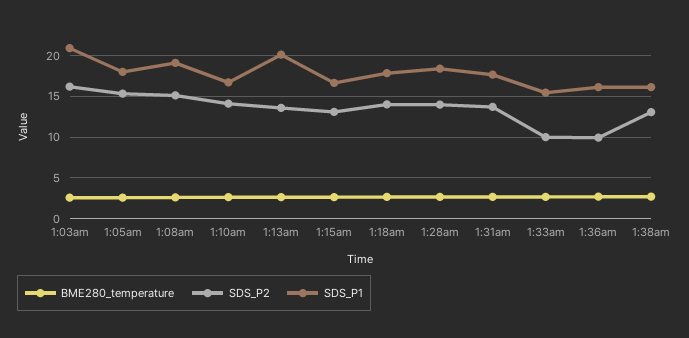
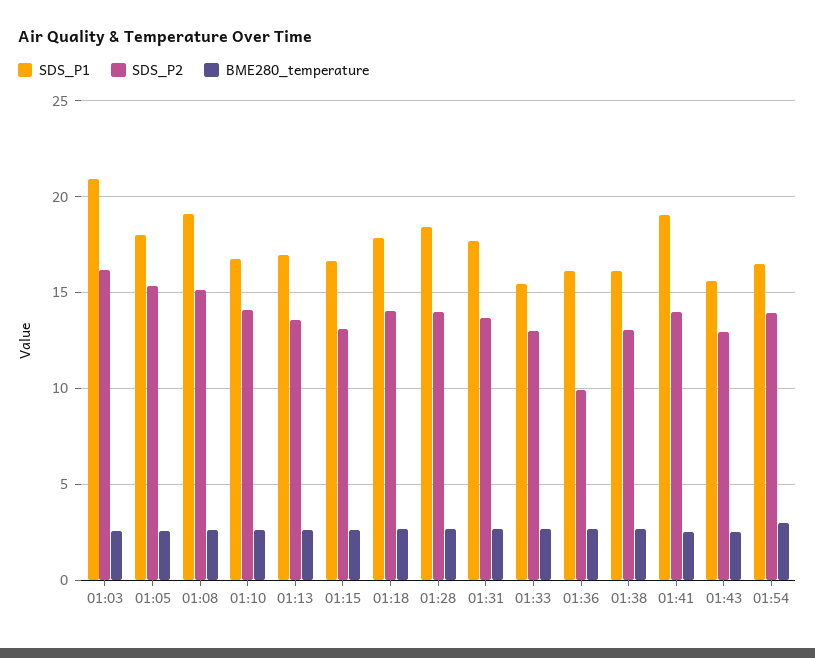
SDS_P1, 1:13am: 20 -> 17
SDS_P2, 1:33am: 10 -> 13
SDS_P1, 01:41: none -> 19
SDS_P2, 01:41: none -> 14
BME280_temperature, 01:41: none -> 2.5
SDS_P1, 01:43: none -> 15.5
SDS_P2, 01:43: none -> 13
BME280_temperature, 01:43: none -> 2.5
SDS_P1, 01:54: none -> 16.5
SDS_P2, 01:54: none -> 14
BME280_temperature, 01:54: none -> 3

